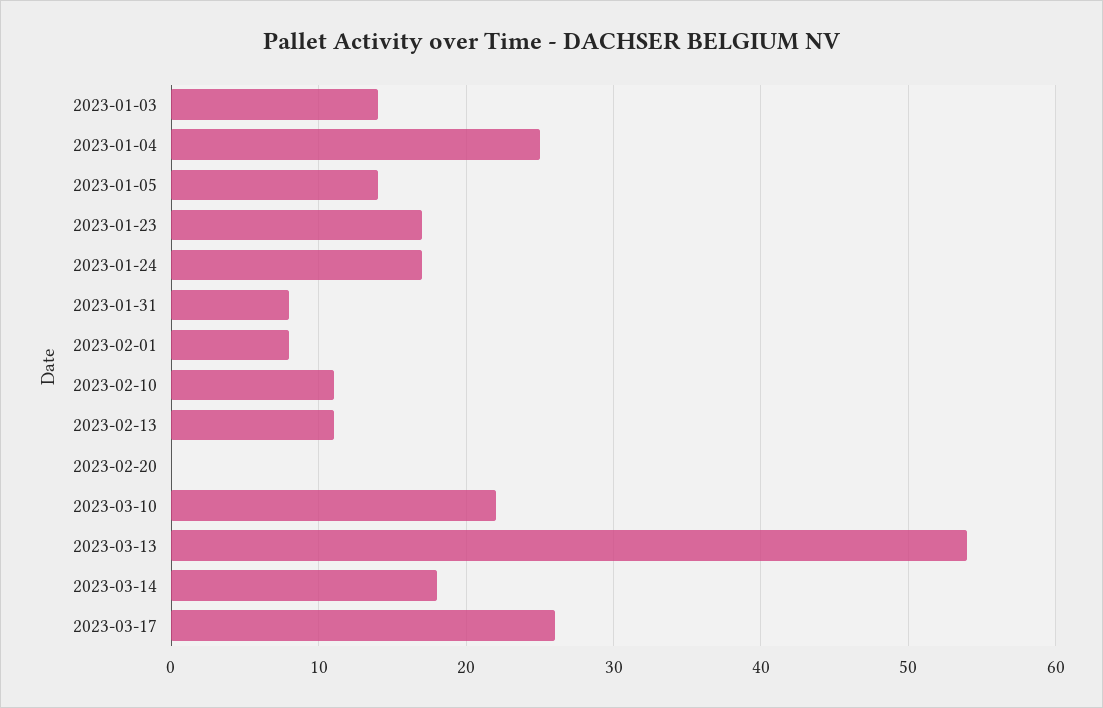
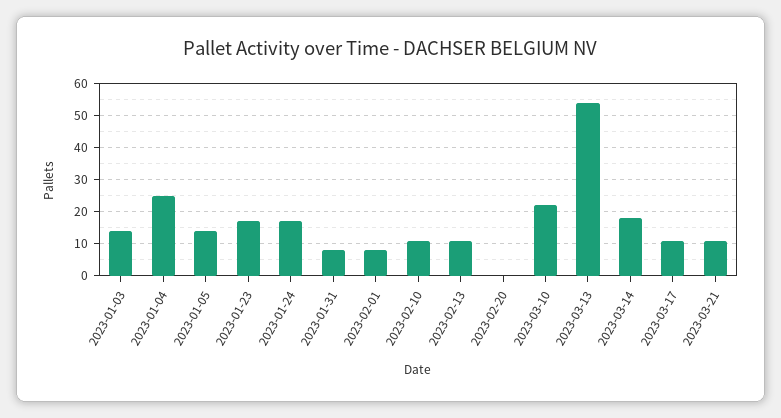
2023-03-17: 26 -> 10
2023-03-21: none -> 10

